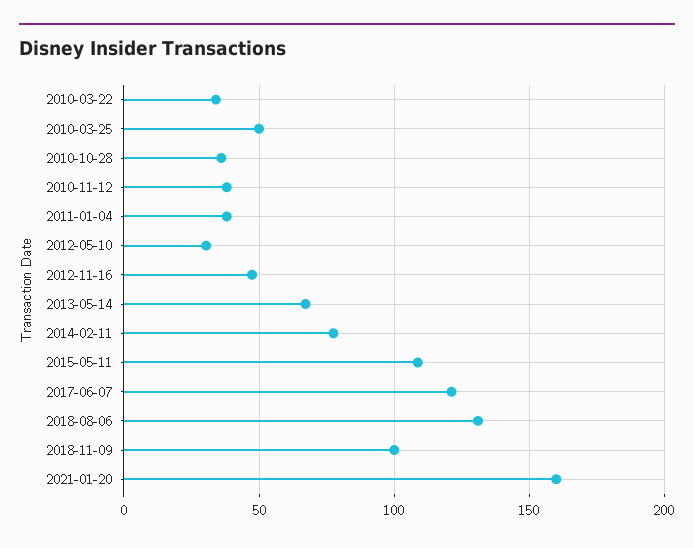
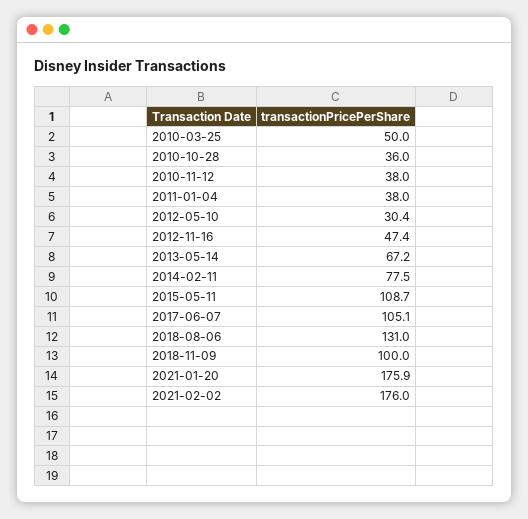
2010-03-22: 35 -> none
2017-06-07: 120 -> 105.1
2021-01-20: 160 -> 175.9
2021-02-02: none -> 176

